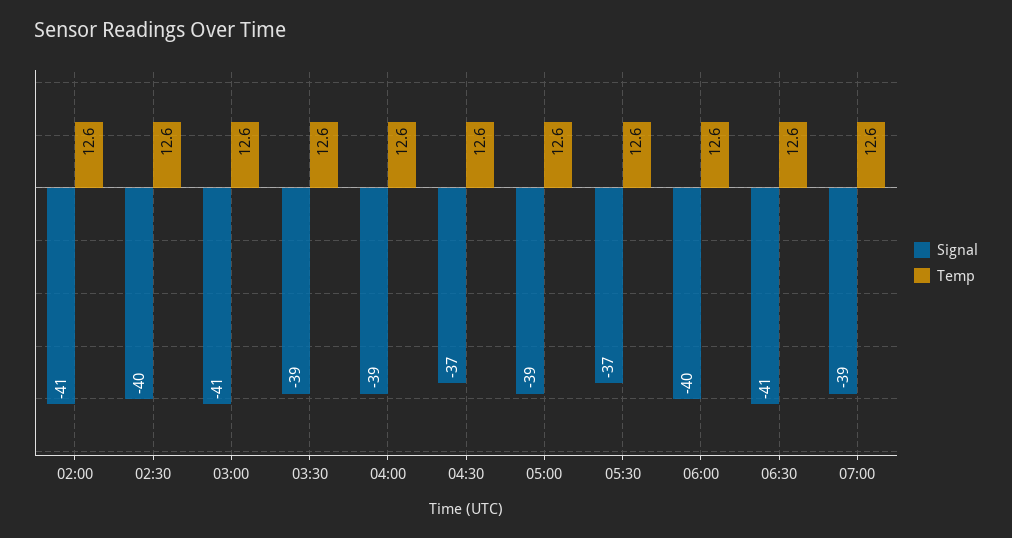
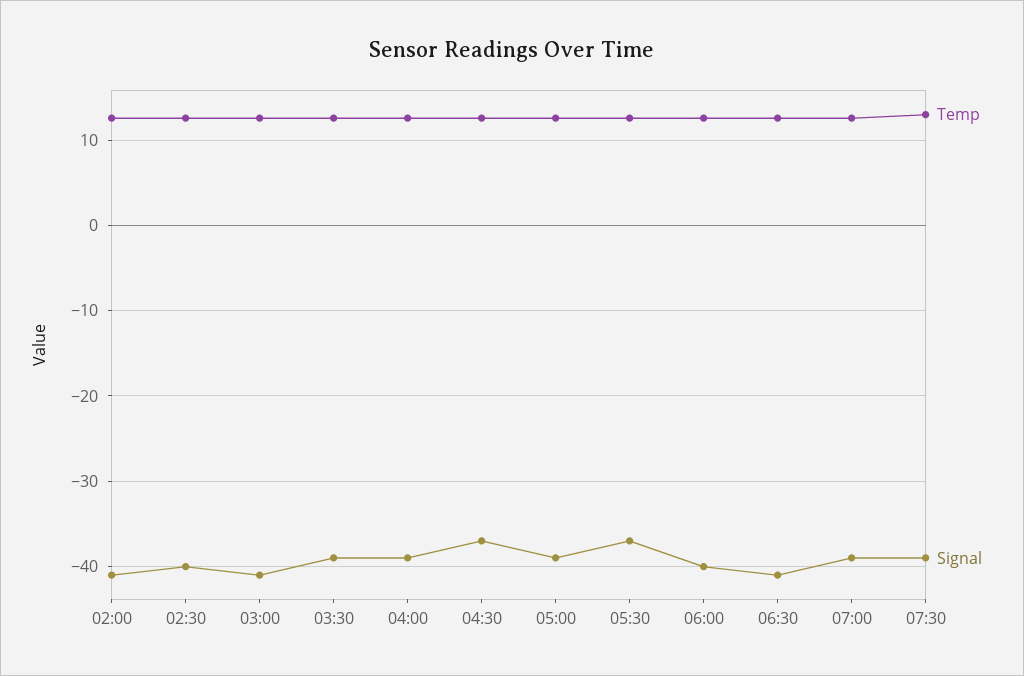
Temp, 07:30: none -> 13
Signal, 07:30: none -> -39

